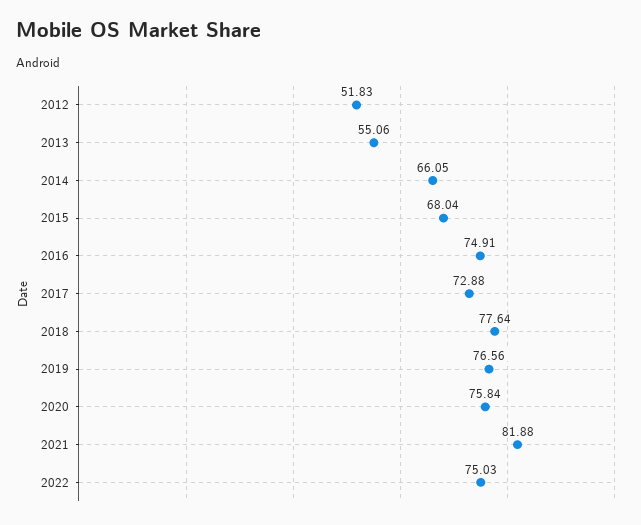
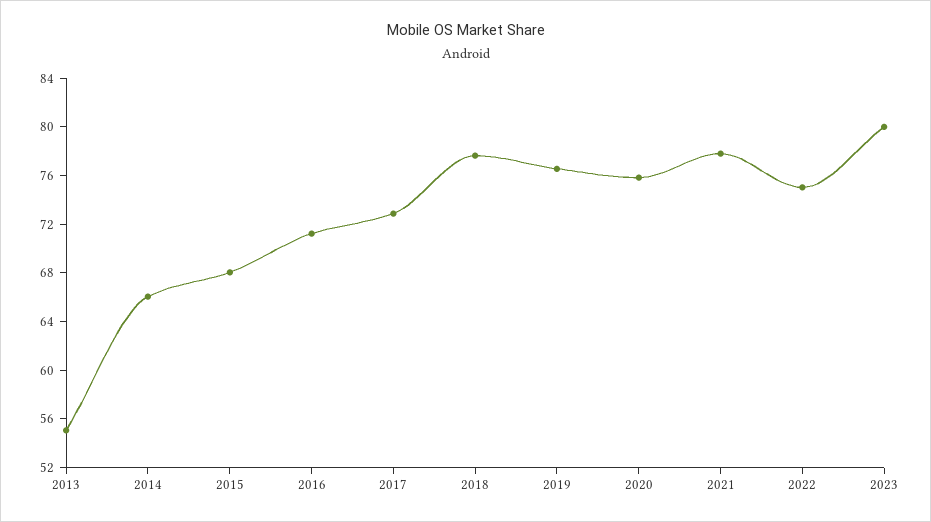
2012: 51.83 -> none
2016: 74.91 -> 71
2021: 81.88 -> 78
2023: none -> 80

